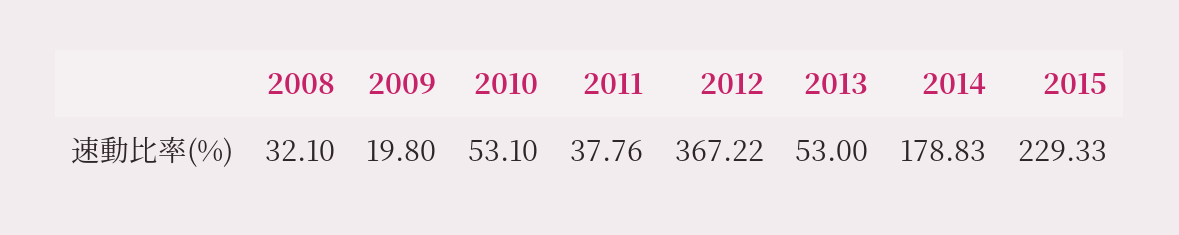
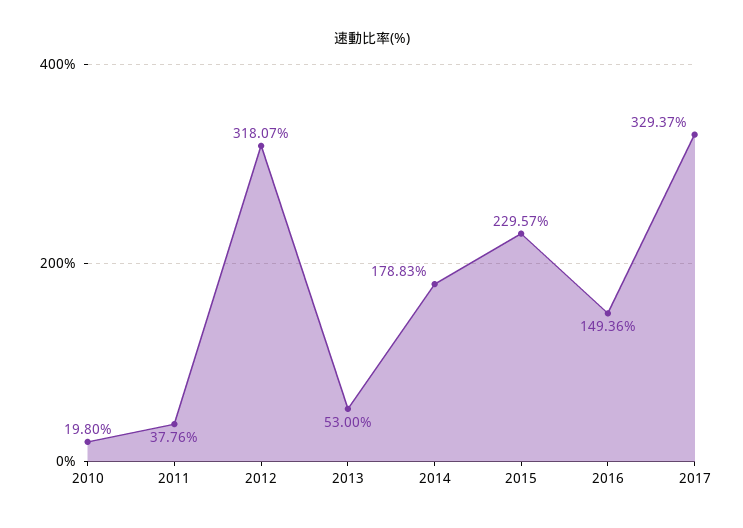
2008: 32.1 -> none
2009: 19.8 -> none
2010: 53.1 -> 19.8
2012: 367.22 -> 318.07
2015: 229.33 -> 229.57
2016: none -> 149.36
2017: none -> 329.37

